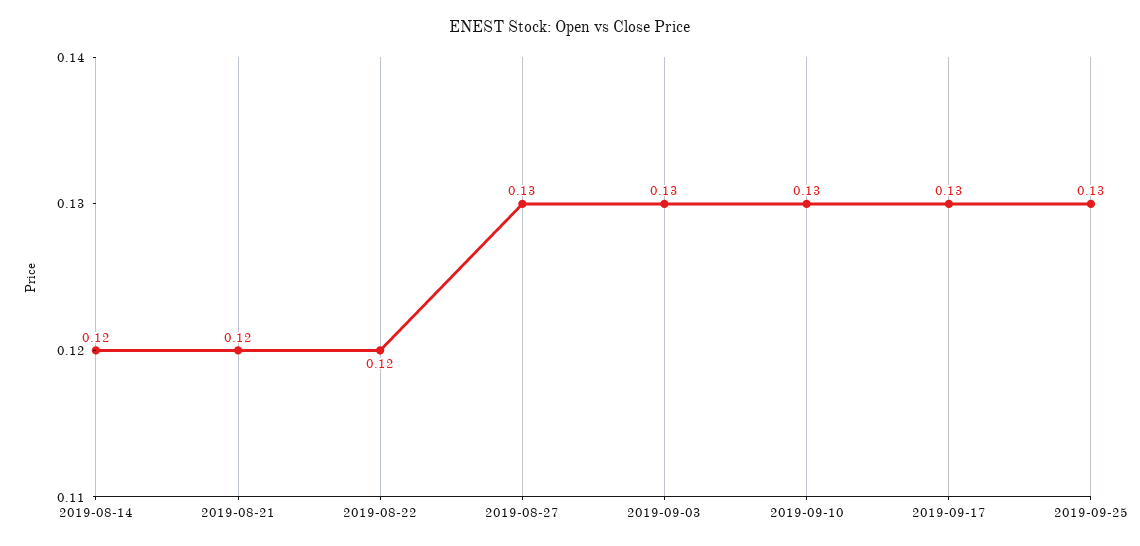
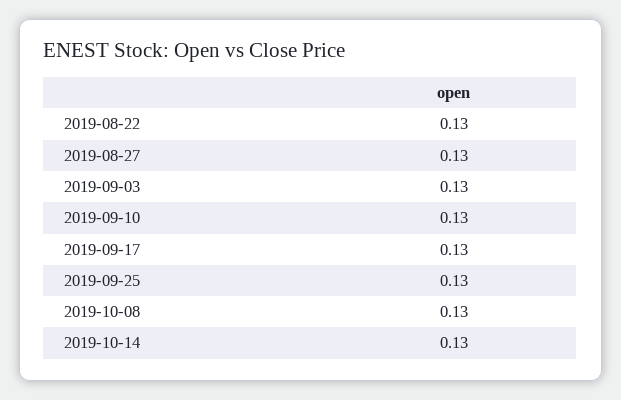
2019-08-14: 0.12 -> none
2019-08-21: 0.12 -> none
2019-08-22: 0.12 -> 0.13
2019-10-08: none -> 0.13
2019-10-14: none -> 0.13

